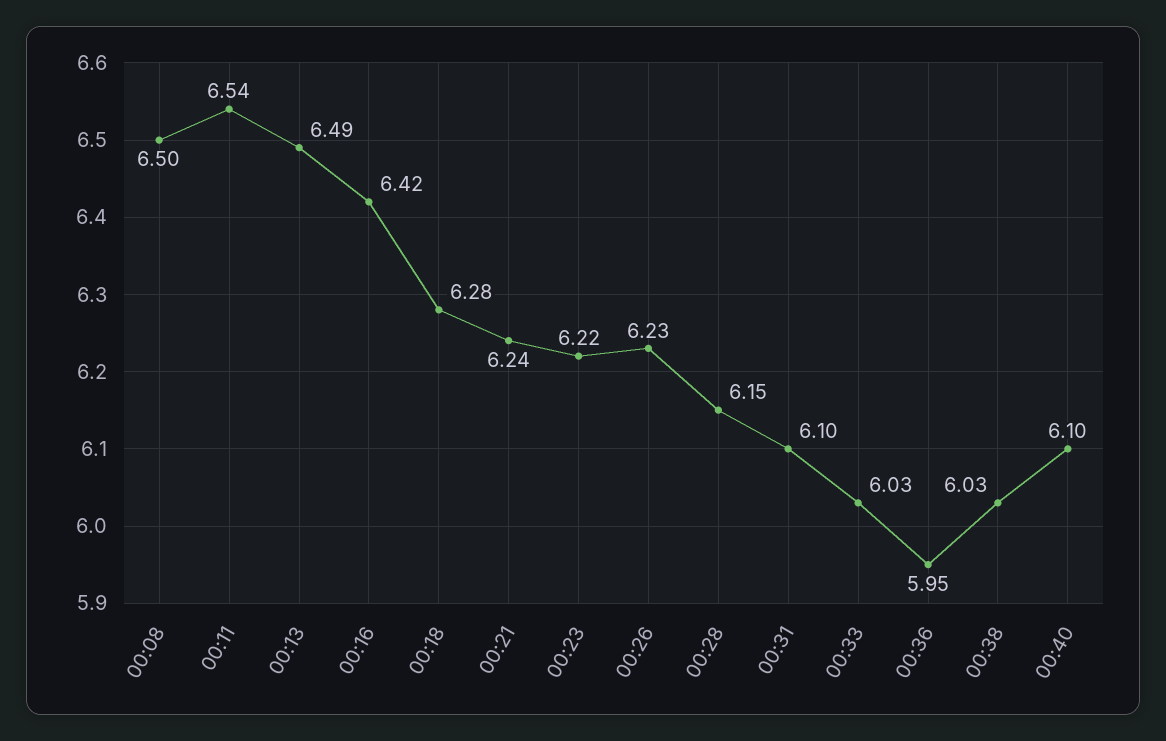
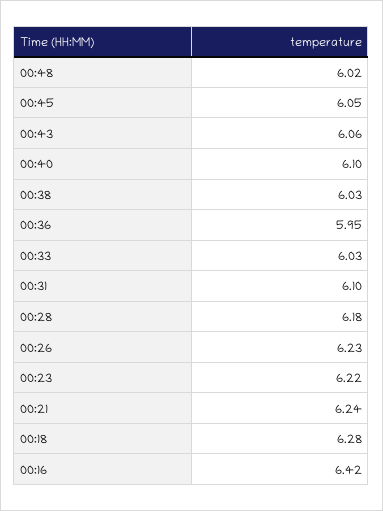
00:08: 6.5 -> none
00:11: 6.54 -> none
00:13: 6.49 -> none
00:28: 6.15 -> 6.18
00:48: none -> 6.02
00:45: none -> 6.05
00:43: none -> 6.06

